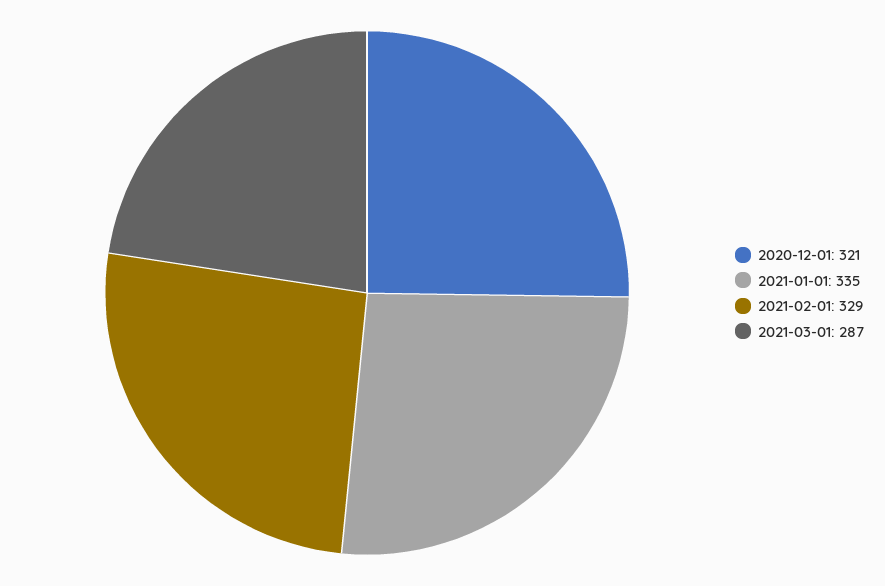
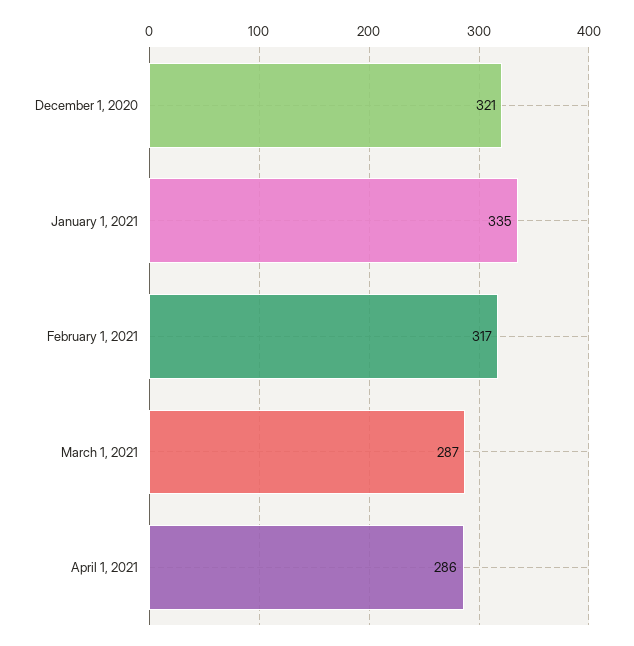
2021-02-01: 329 -> 317
April 1, 2021: none -> 286

